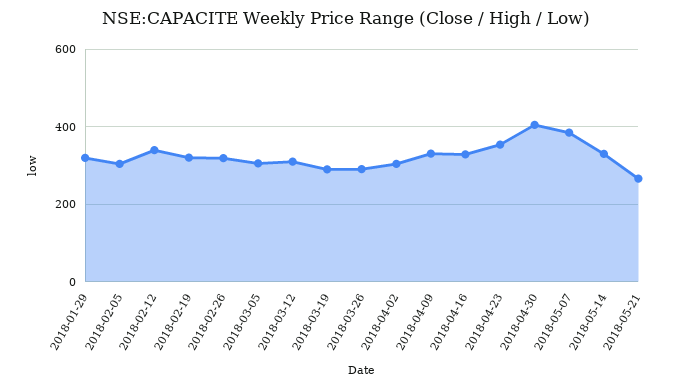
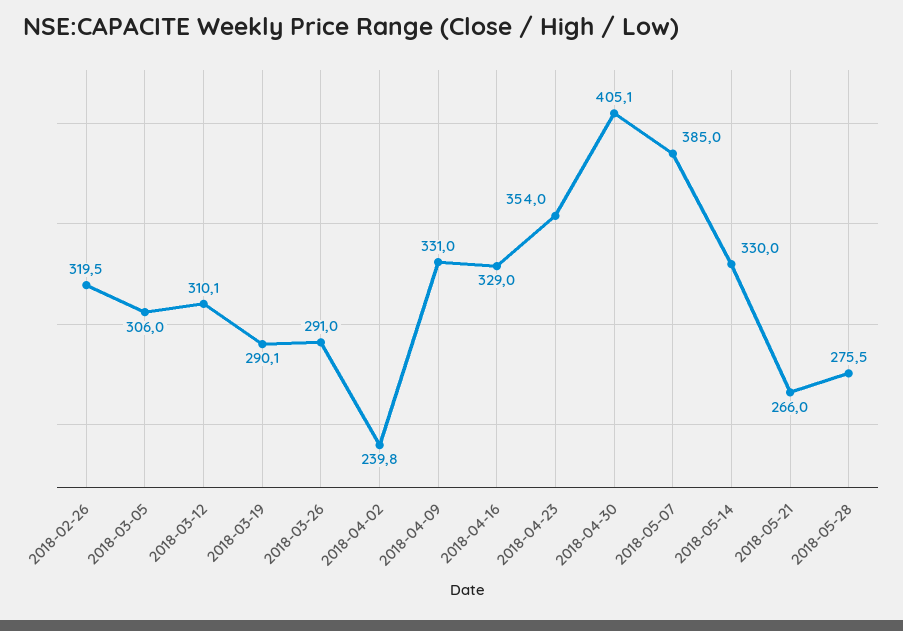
2018-01-29: 320 -> none
2018-02-05: 300 -> none
2018-02-12: 340 -> none
2018-02-19: 320 -> none
2018-04-02: 300 -> 239.8
2018-05-28: none -> 275.5

